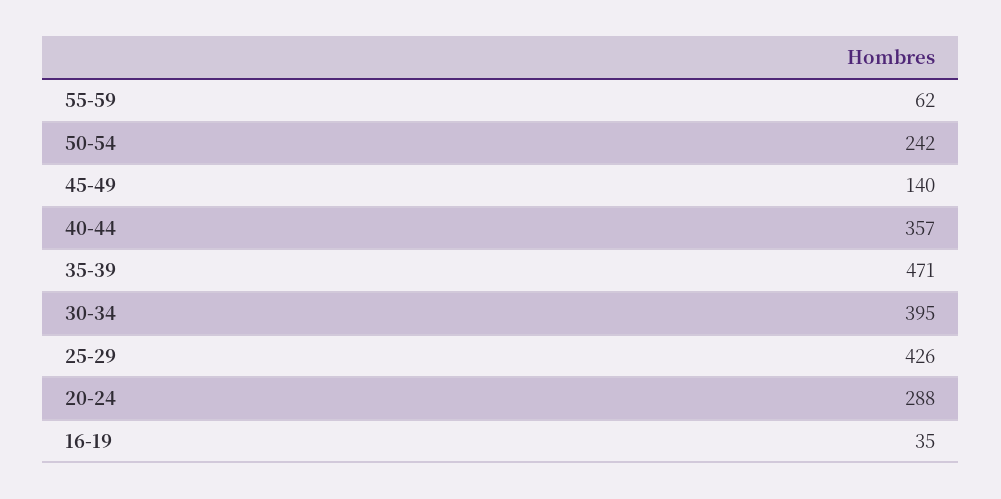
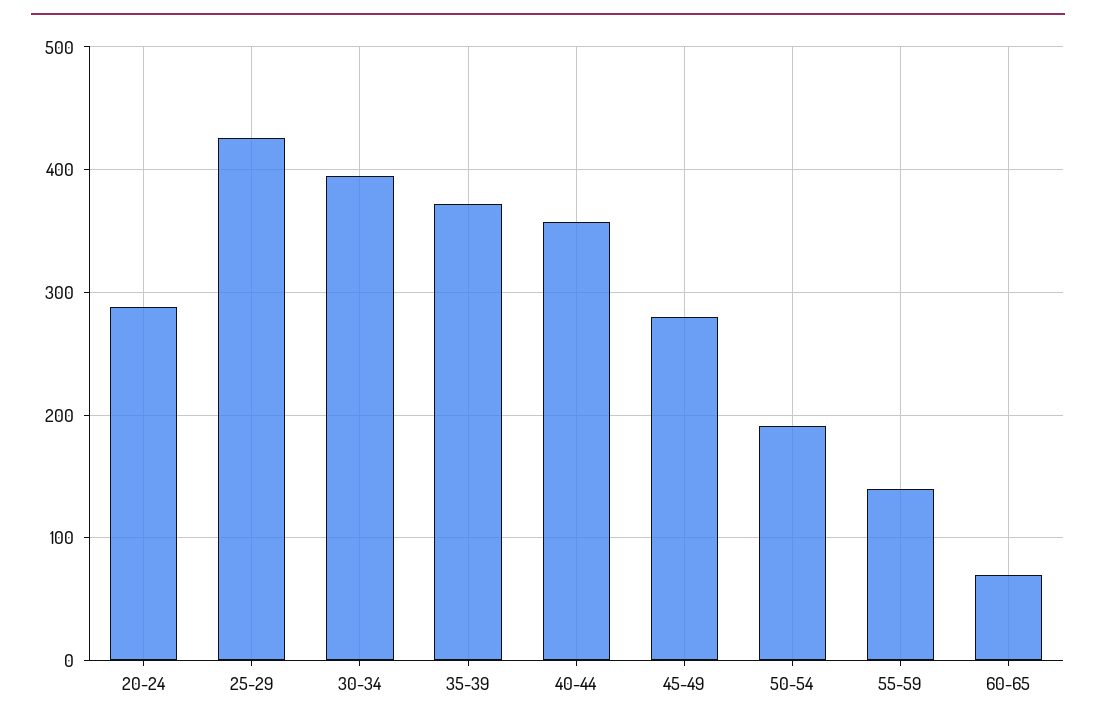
55-59: 62 -> 140
50-54: 242 -> 190
45-49: 140 -> 280
35-39: 471 -> 370
16-19: 35 -> none
60-65: none -> 70

